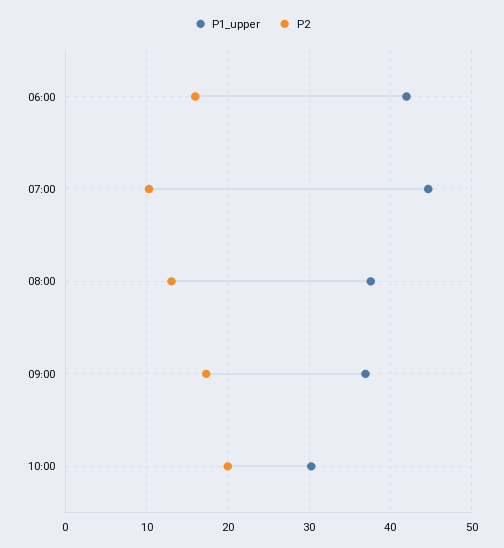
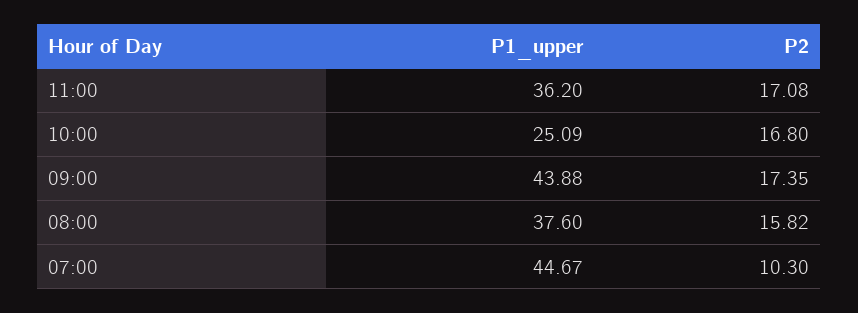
P1_upper, 06:00: 42 -> none
P2, 06:00: 16 -> none
P2, 08:00: 13 -> 15.82
P1_upper, 09:00: 37 -> 43.88
P1_upper, 10:00: 30 -> 25.09
P2, 10:00: 20 -> 16.8
P1_upper, 11:00: none -> 36.2
P2, 11:00: none -> 17.08

